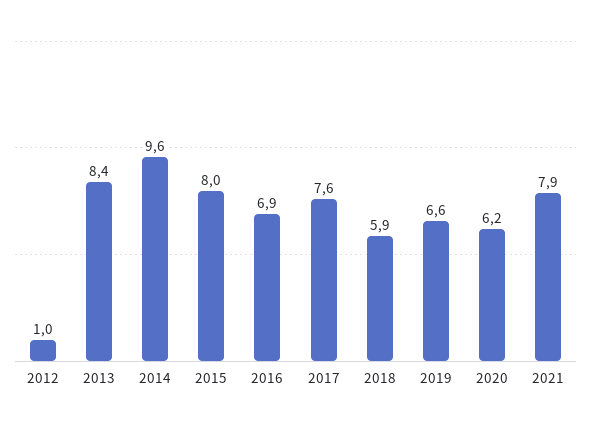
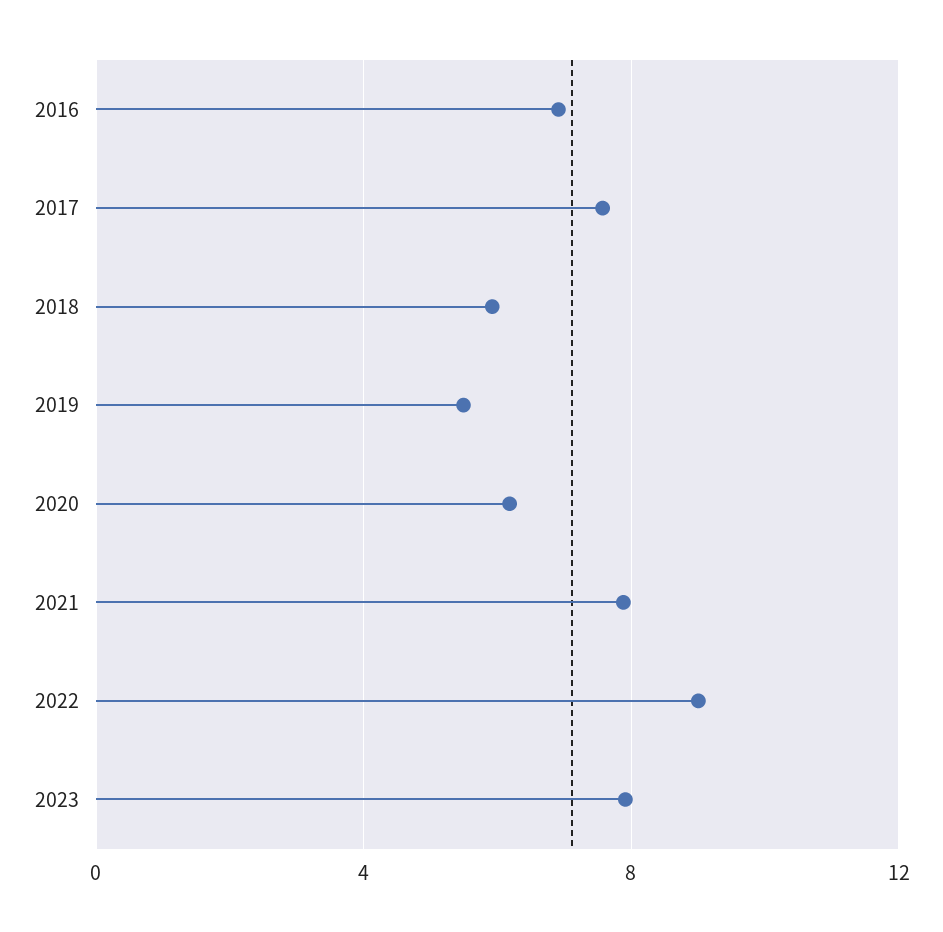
2012: 1 -> none
2013: 8.4 -> none
2014: 9.6 -> none
2015: 8 -> none
2019: 6.6 -> 5.5
2022: none -> 9
2023: none -> 8

